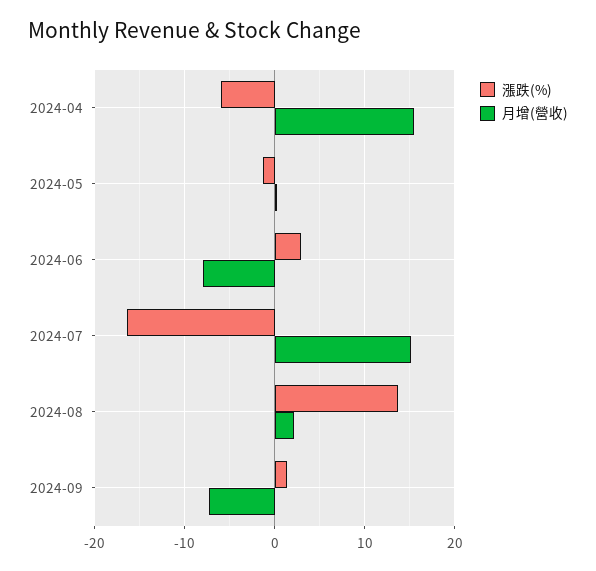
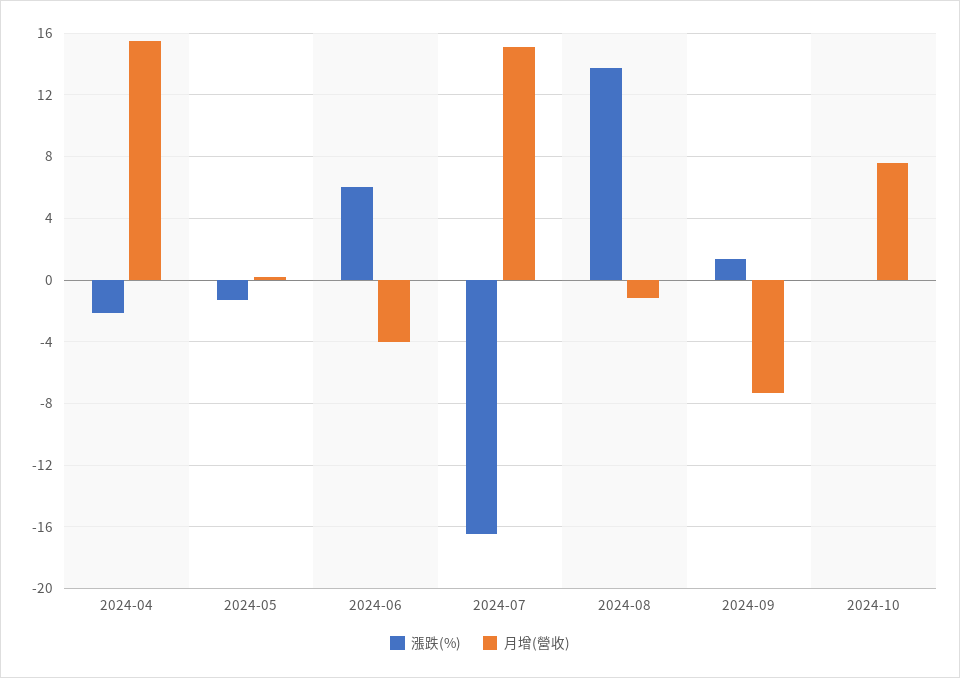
漲跌(%), 2024-04: -6 -> -2
漲跌(%), 2024-06: 3 -> 6
月增(營收), 2024-06: -8 -> -4
月增(營收), 2024-08: 2 -> -1
漲跌(%), 2024-10: none -> 0
月增(營收), 2024-10: none -> 7.5

